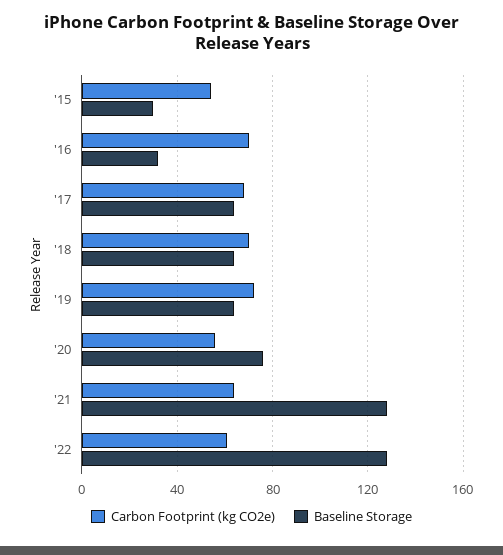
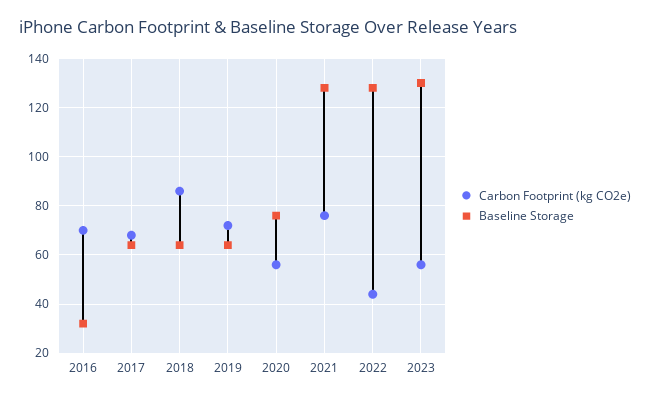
Carbon Footprint (kg CO2e), '15: 55 -> none
Baseline Storage, '15: 30 -> none
Carbon Footprint (kg CO2e), '18: 70 -> 85
Carbon Footprint (kg CO2e), '21: 65 -> 75
Carbon Footprint (kg CO2e), '22: 60 -> 45
Carbon Footprint (kg CO2e), 2023: none -> 55
Baseline Storage, 2023: none -> 130

